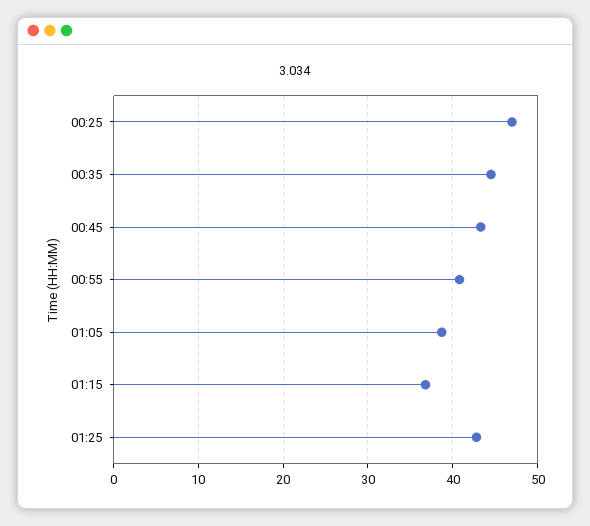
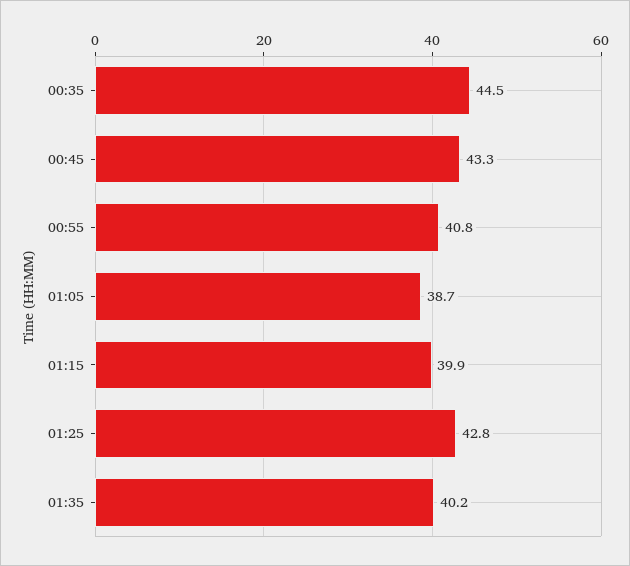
00:25: 47 -> none
01:15: 37 -> 39.9
01:35: none -> 40.2

